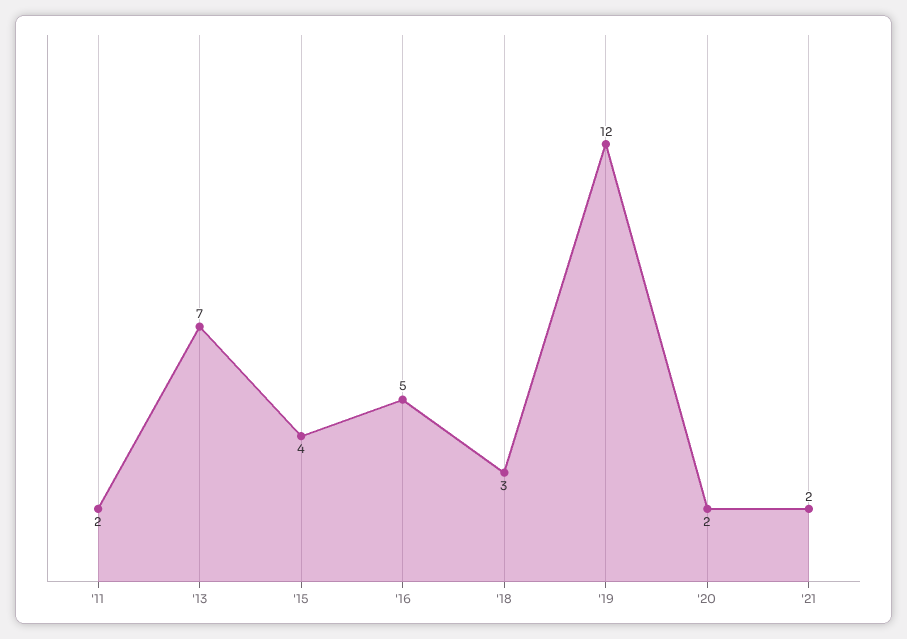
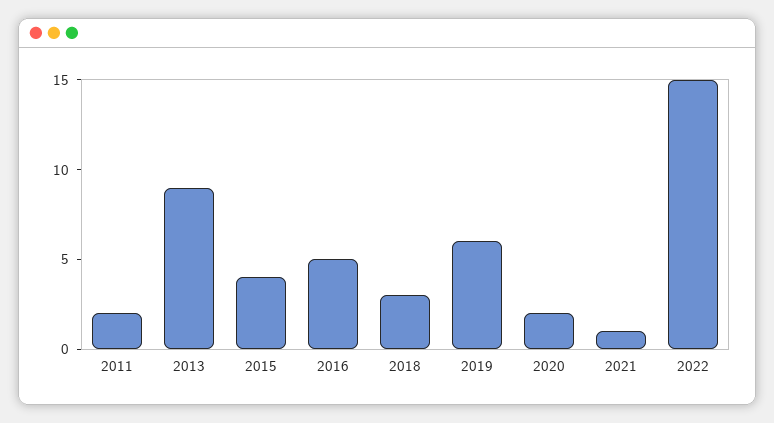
'13: 7 -> 9
'19: 12 -> 6
'21: 2 -> 1
2022: none -> 15

